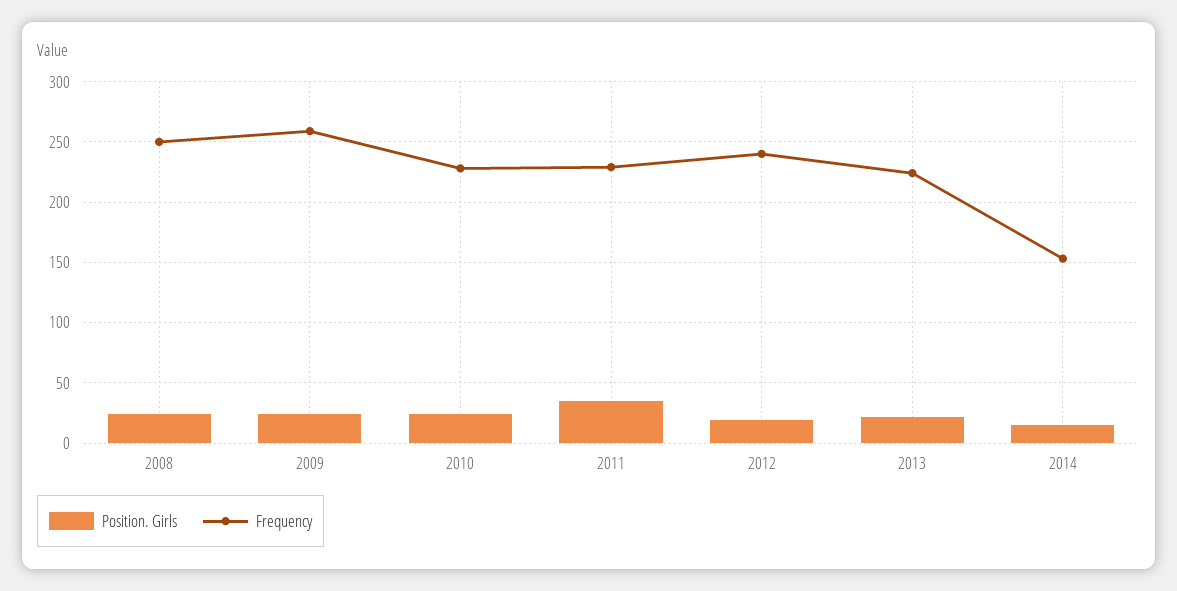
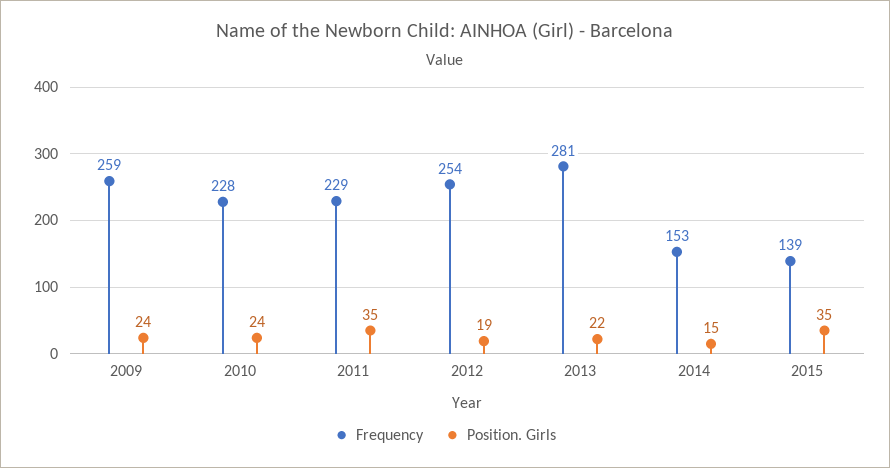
Position. Girls, 2008: 25 -> none
Frequency, 2008: 250 -> none
Frequency, 2012: 240 -> 254
Frequency, 2013: 225 -> 281
Frequency, 2015: none -> 139
Position. Girls, 2015: none -> 35

